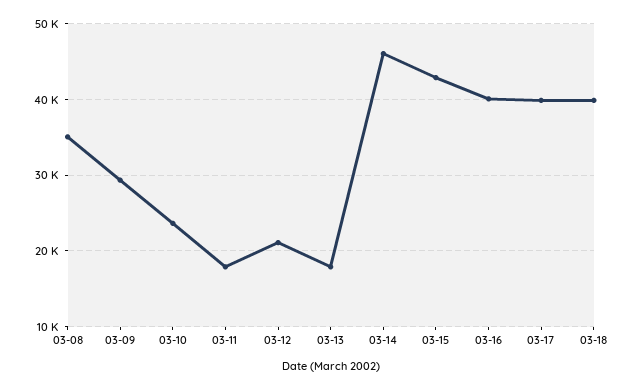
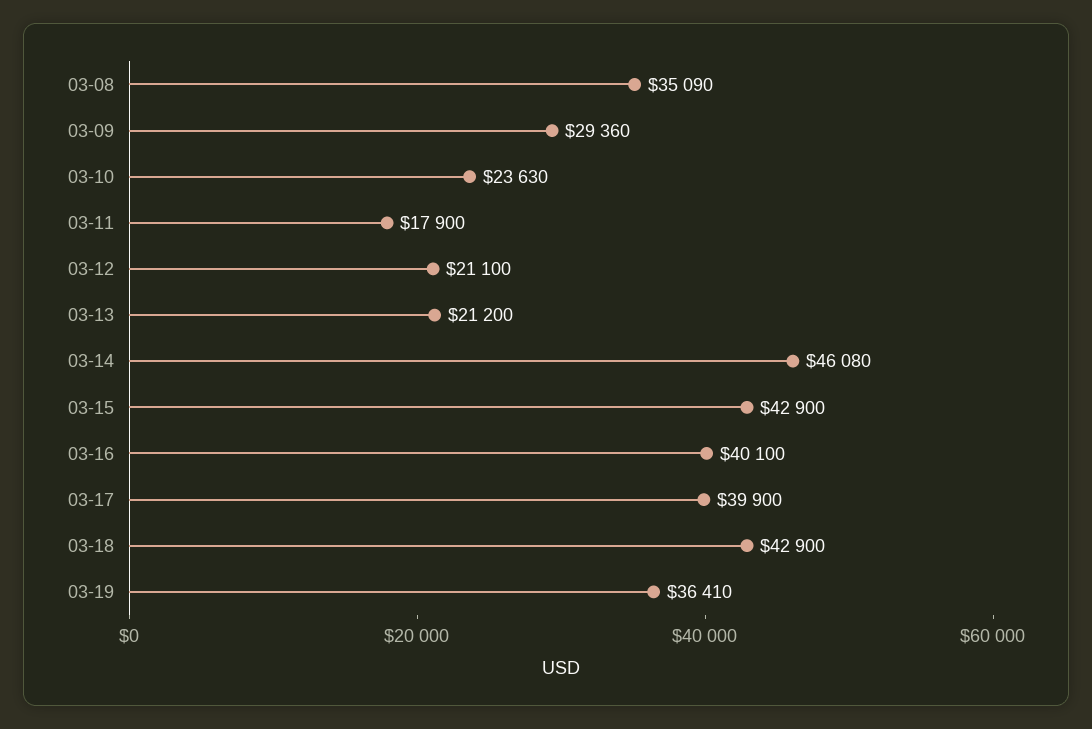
03-13: 18000 -> 21200
03-18: 40000 -> 42900
03-19: none -> 36410

